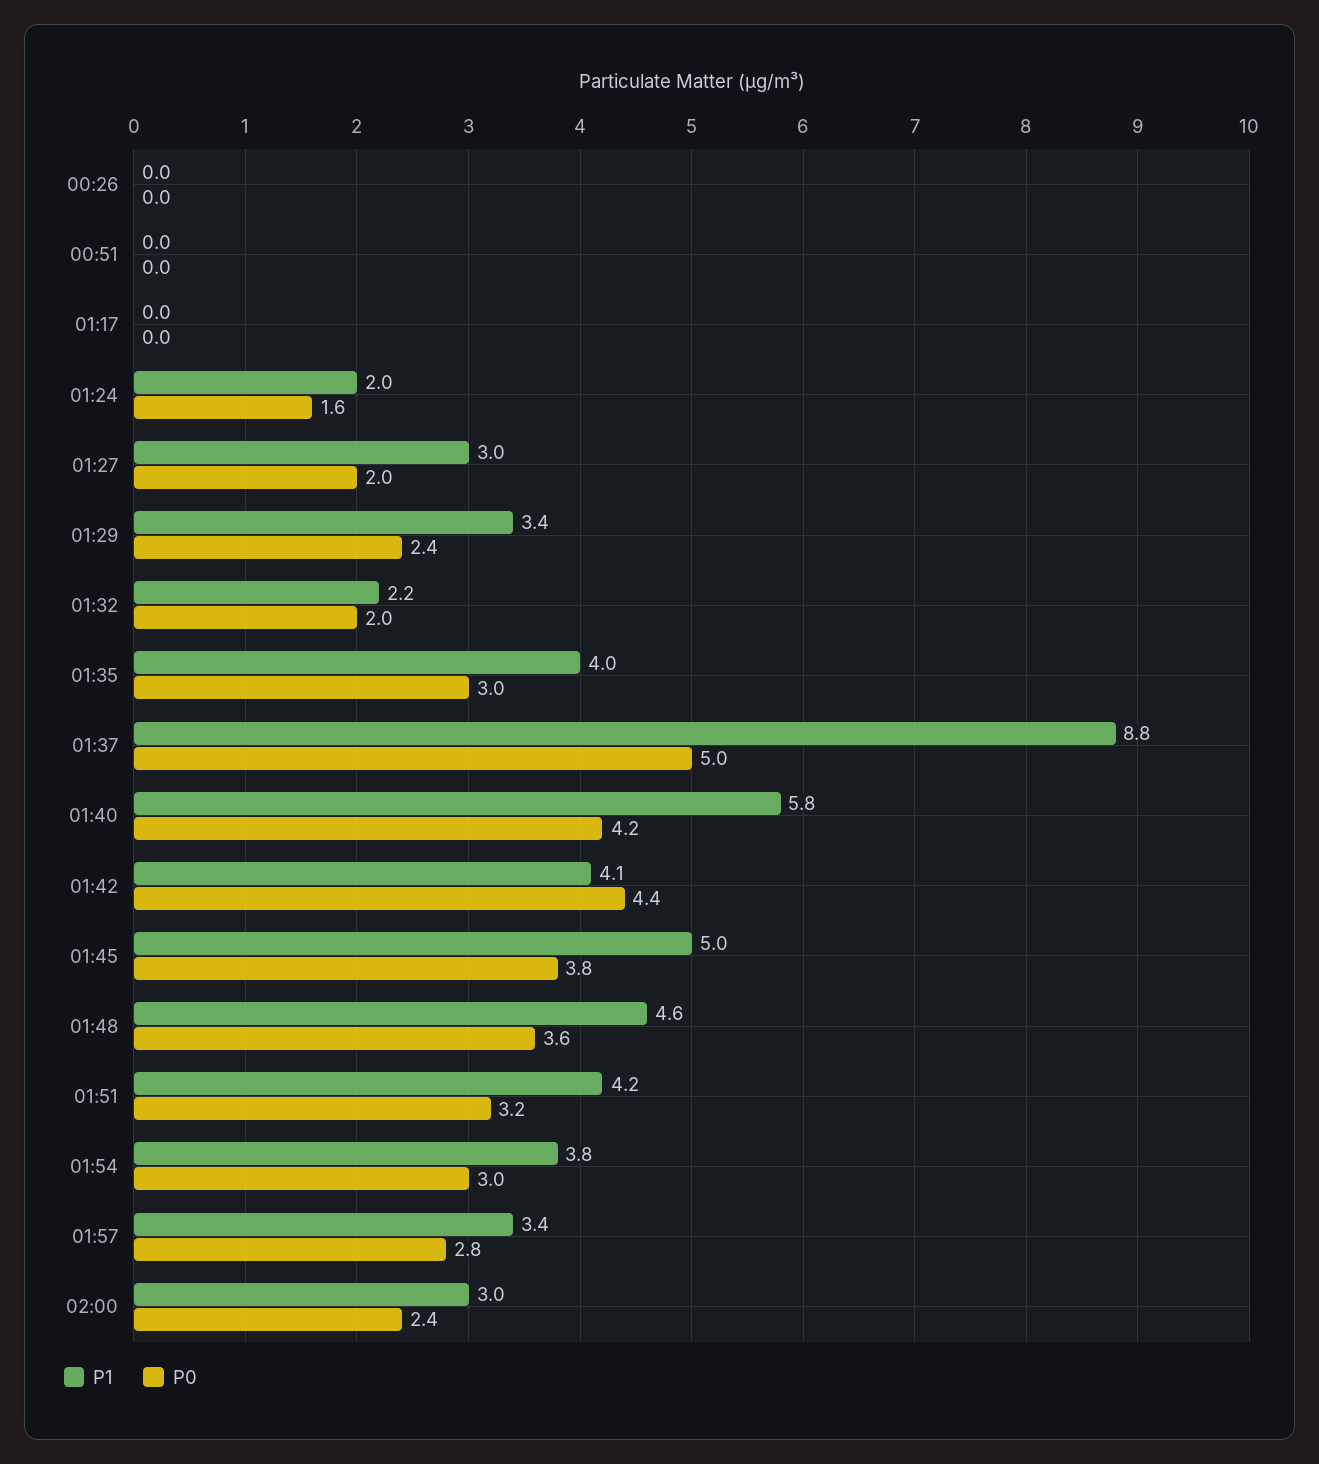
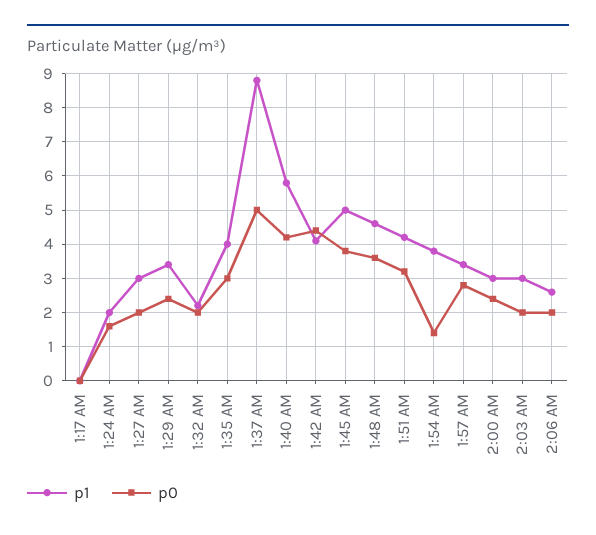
P1, 00:26: 0 -> none
P0, 00:26: 0 -> none
P1, 00:51: 0 -> none
P0, 00:51: 0 -> none
P0, 01:54: 3 -> 1.5
P1, 2:03 AM: none -> 3
P0, 2:03 AM: none -> 2
P1, 2:06 AM: none -> 2.5
P0, 2:06 AM: none -> 2

